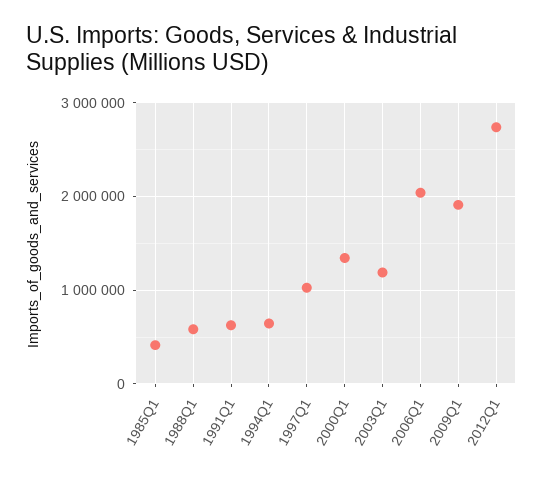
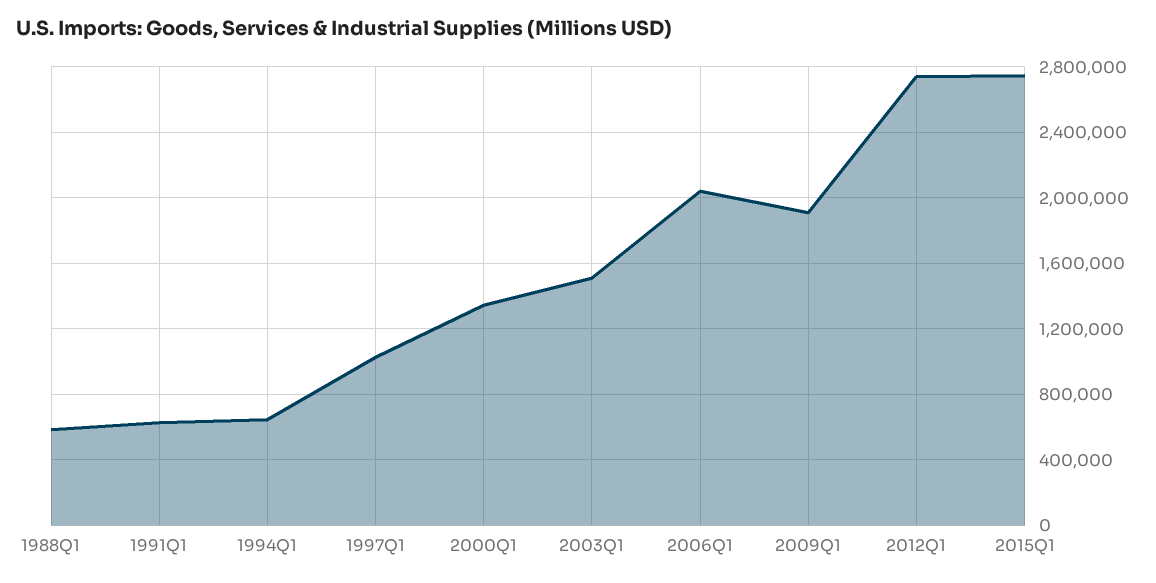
1985Q1: 400000 -> none
2003Q1: 1200000 -> 1500000
2015Q1: none -> 2750000

